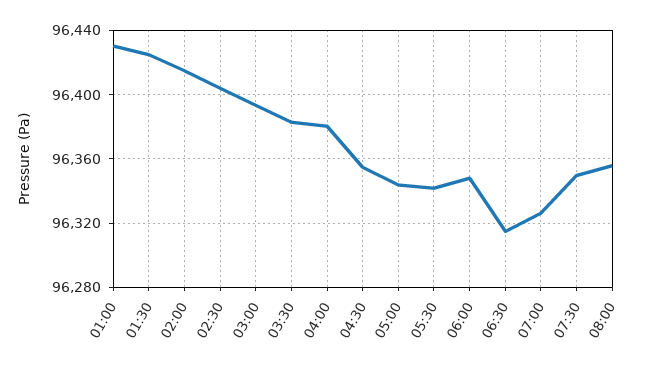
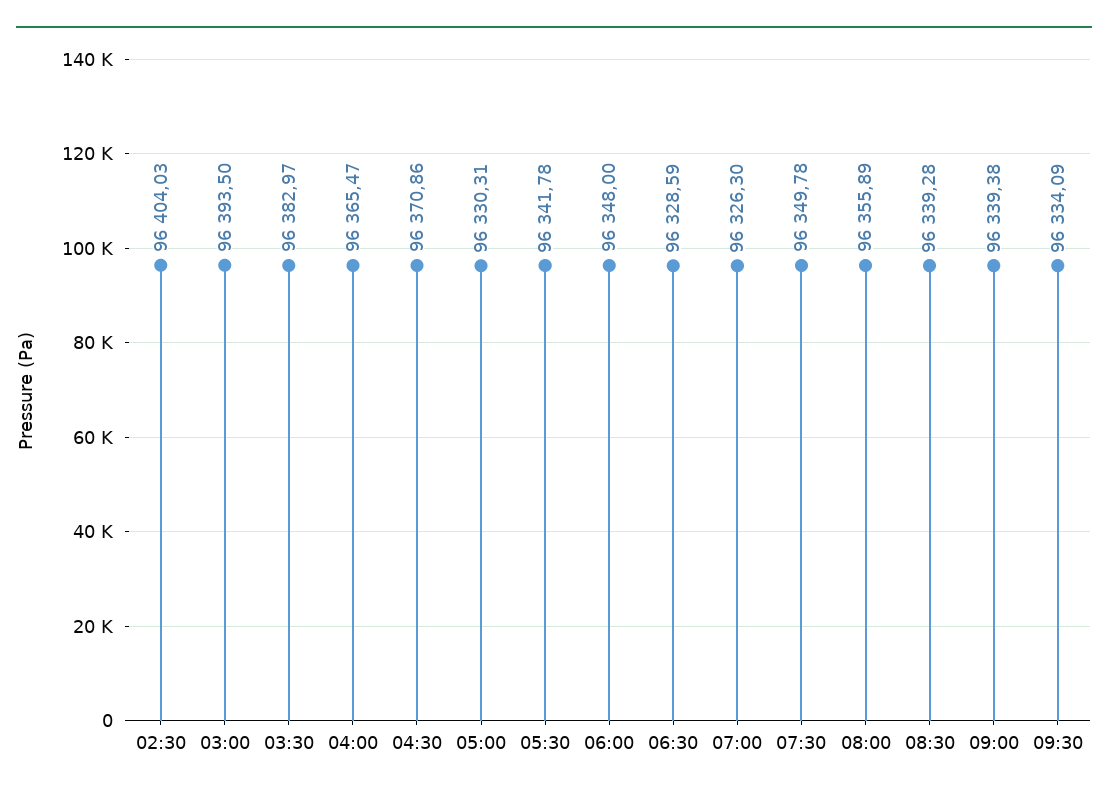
01:00: 96430 -> none
01:30: 96425 -> none
02:00: 96415 -> none
04:00: 96380 -> 96365.47
04:30: 96355 -> 96370.86
05:00: 96345 -> 96330.31
06:30: 96315 -> 96328.59
08:30: none -> 96339.28
09:00: none -> 96339.38
09:30: none -> 96334.09

